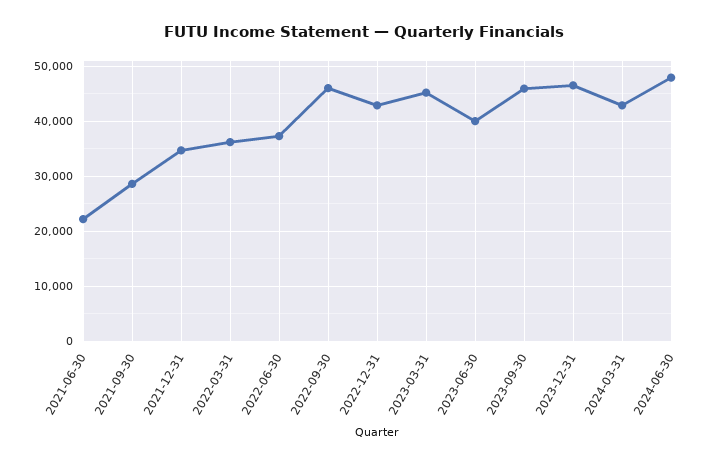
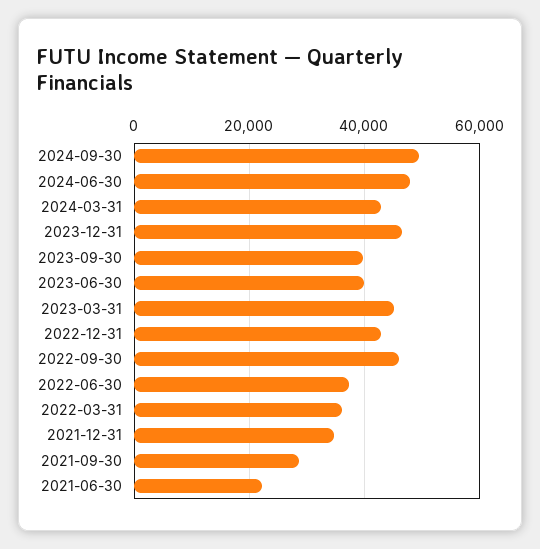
2023-09-30: 46000 -> 40000
2024-09-30: none -> 50000

